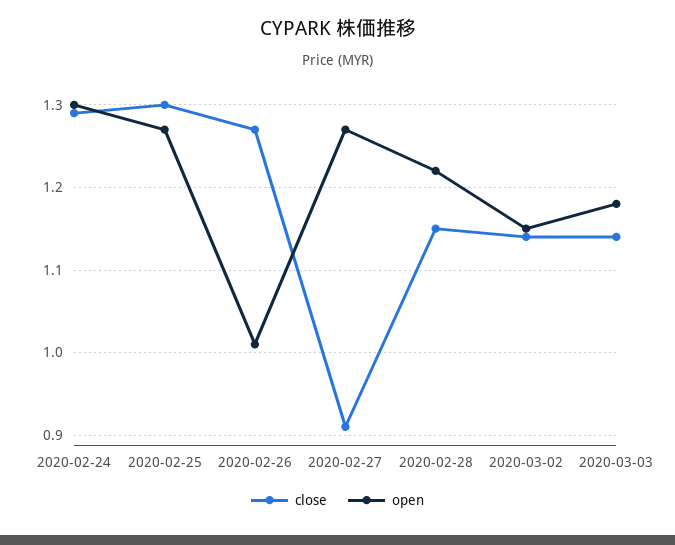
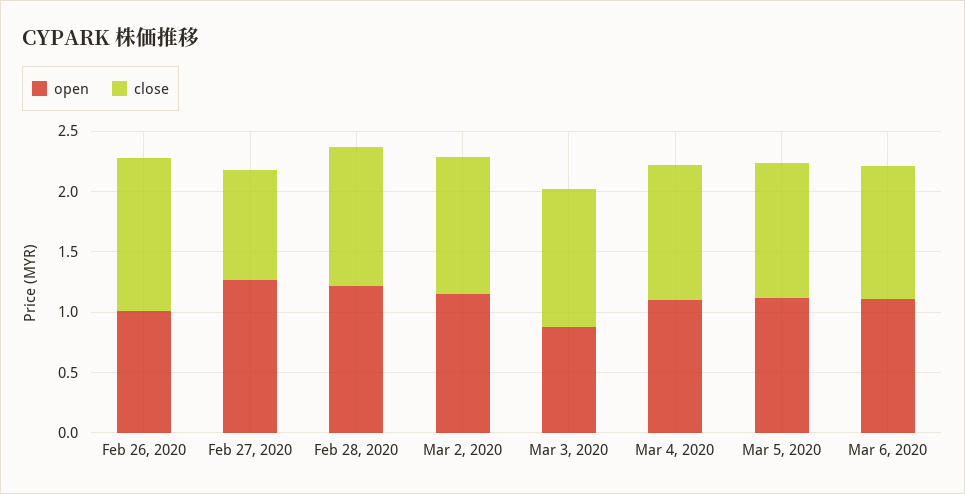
close, 2020-02-24: 1.29 -> none
open, 2020-02-24: 1.3 -> none
close, 2020-02-25: 1.3 -> none
open, 2020-02-25: 1.27 -> none
open, 2020-03-03: 1.18 -> 0.9
open, Mar 4, 2020: none -> 1.1
close, Mar 4, 2020: none -> 1.1
open, Mar 5, 2020: none -> 1.1
close, Mar 5, 2020: none -> 1.1
open, Mar 6, 2020: none -> 1.1
close, Mar 6, 2020: none -> 1.1

